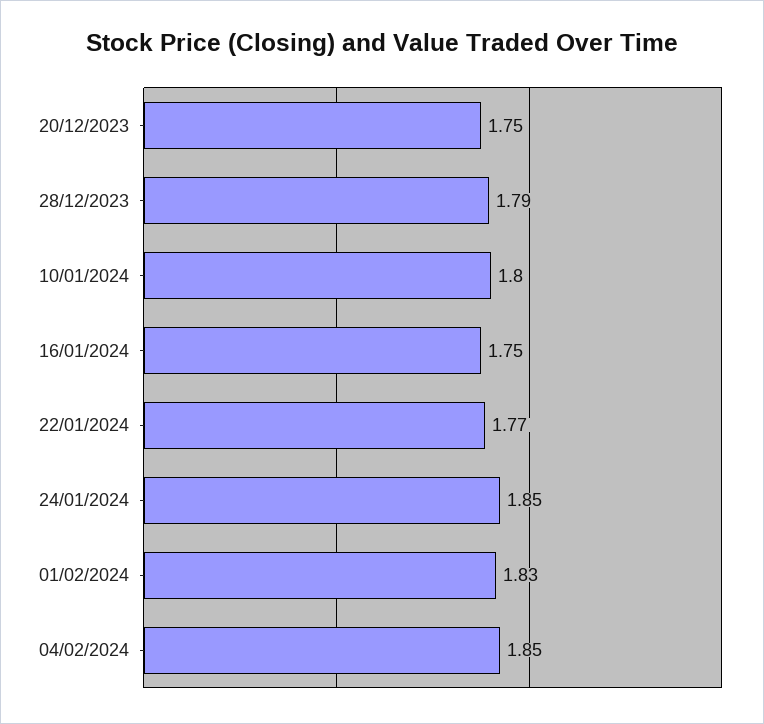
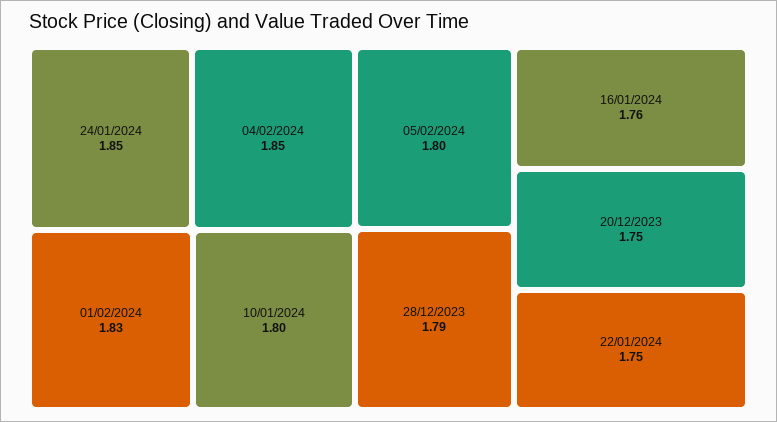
16/01/2024: 1.75 -> 1.76
22/01/2024: 1.77 -> 1.75
05/02/2024: none -> 1.8

